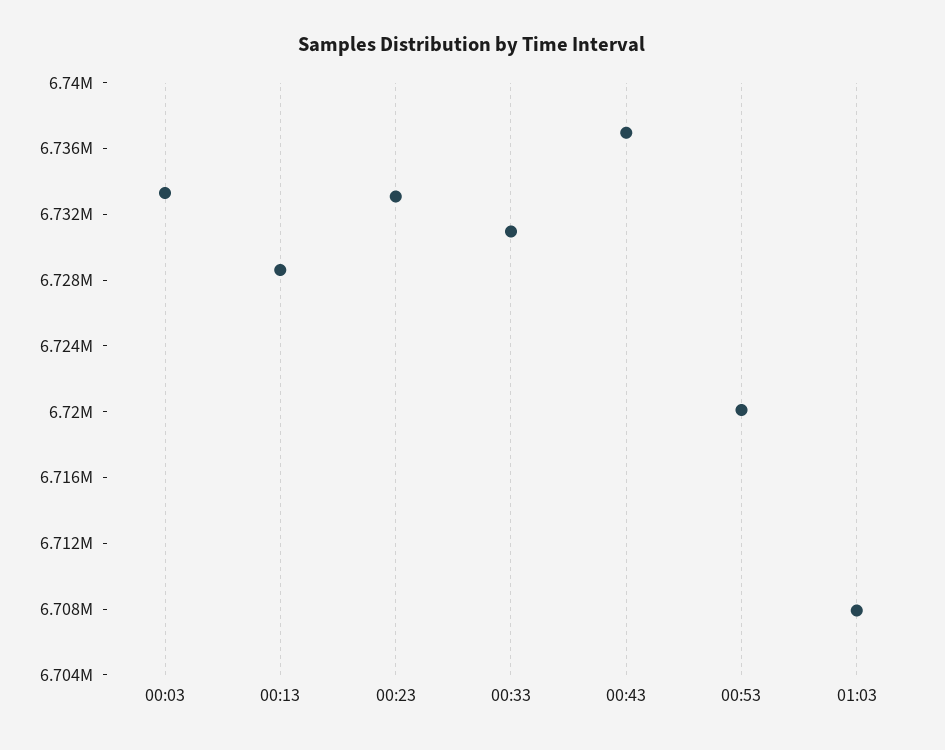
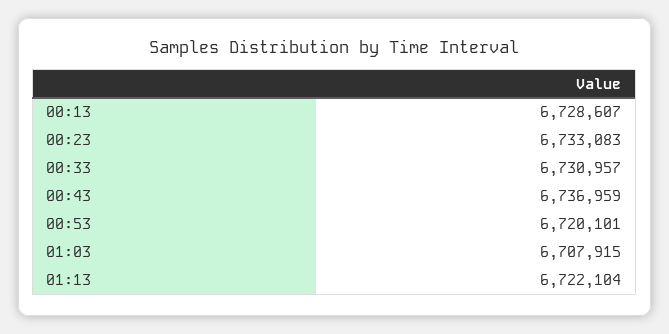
00:03: 6733000 -> none
01:13: none -> 6722104

